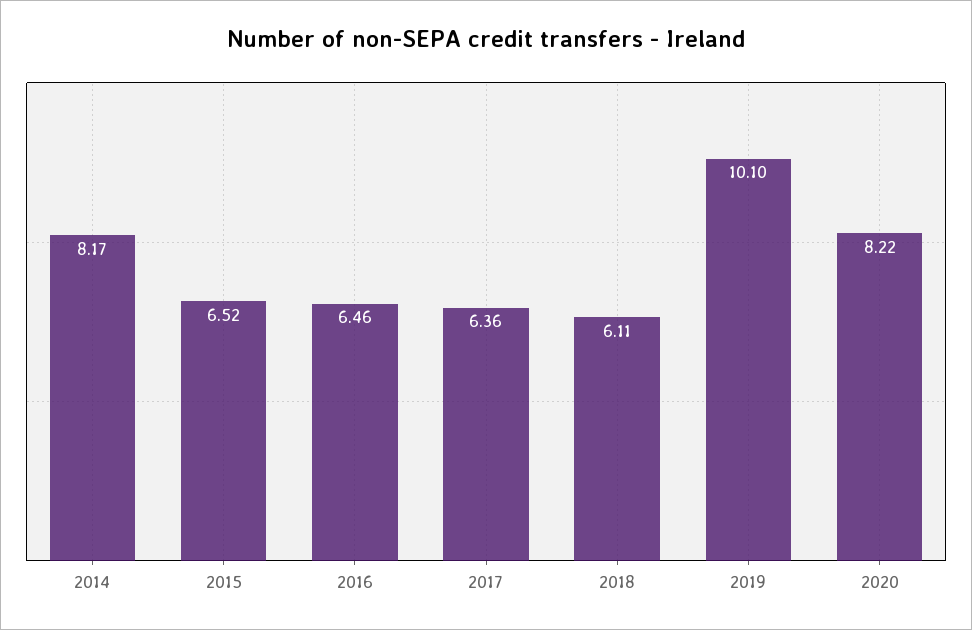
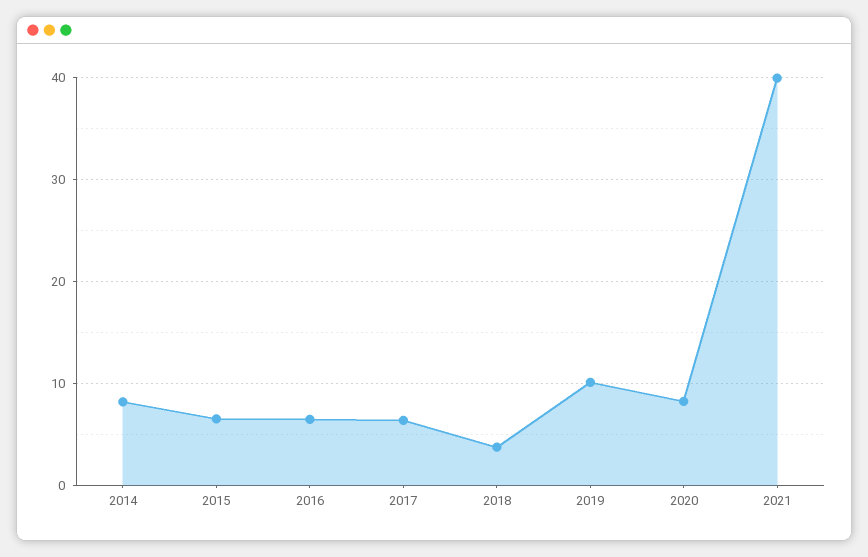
2018: 6.11 -> 4
2021: none -> 40

